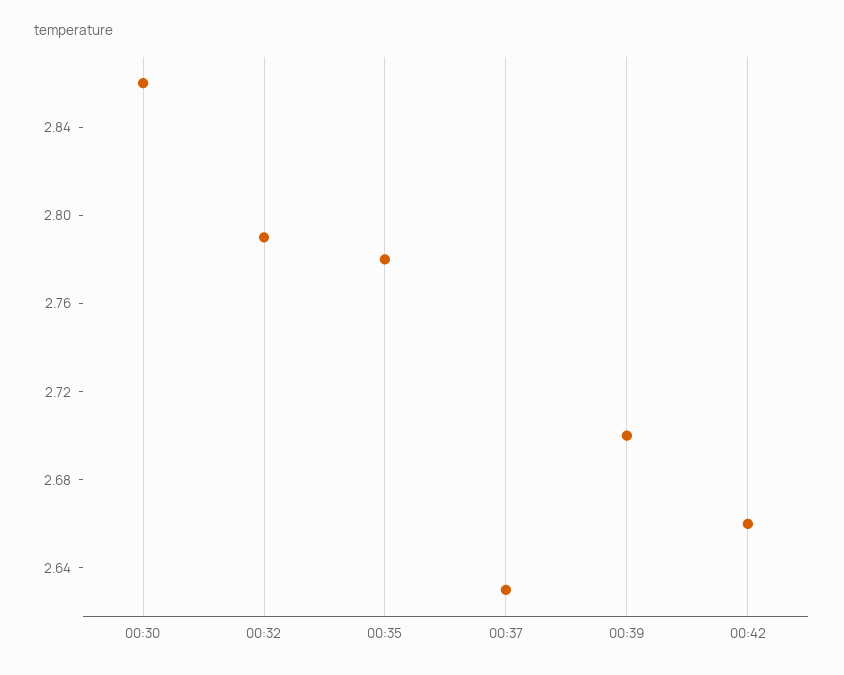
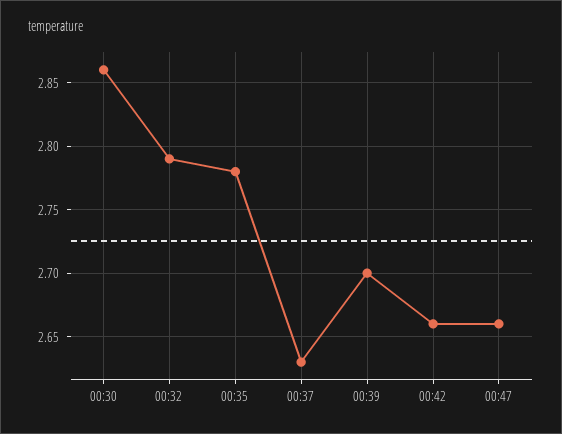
00:47: none -> 2.66

